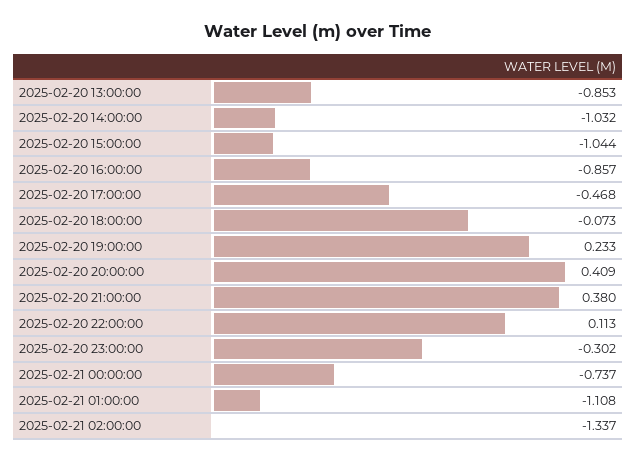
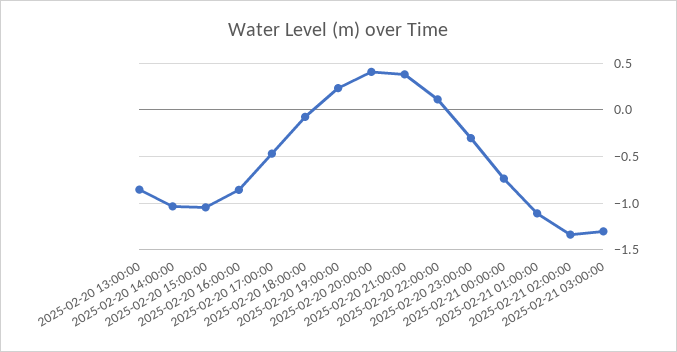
2025-02-21 03:00:00: none -> -1.3

